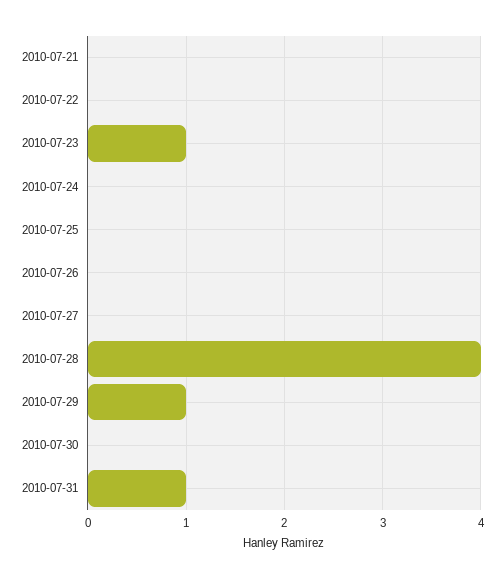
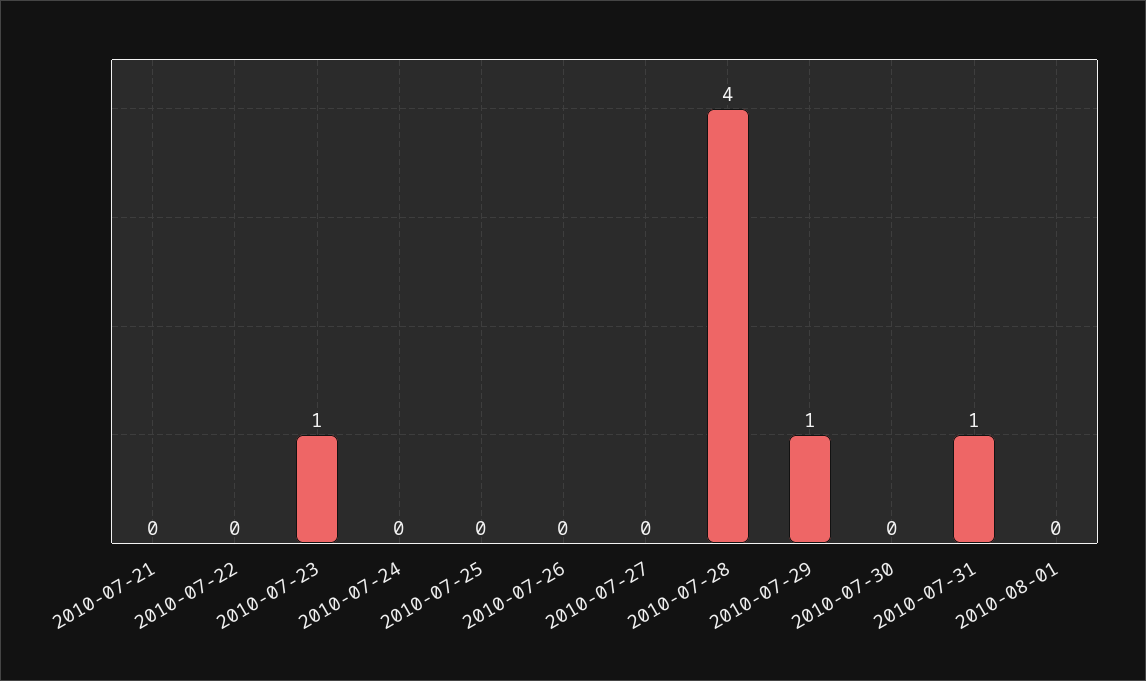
2010-08-01: none -> 0

